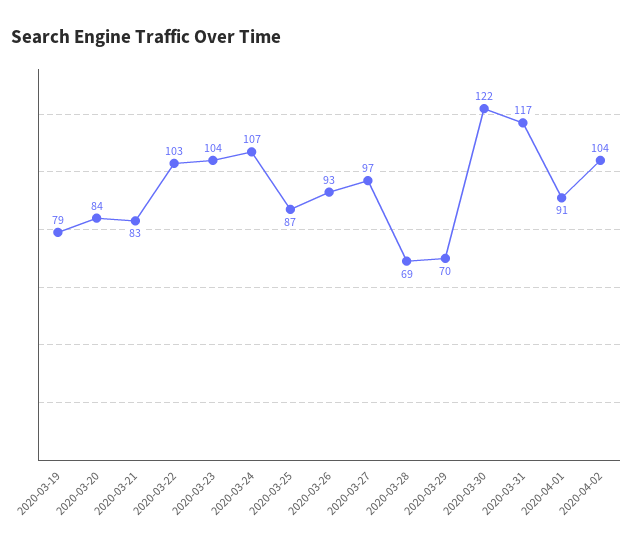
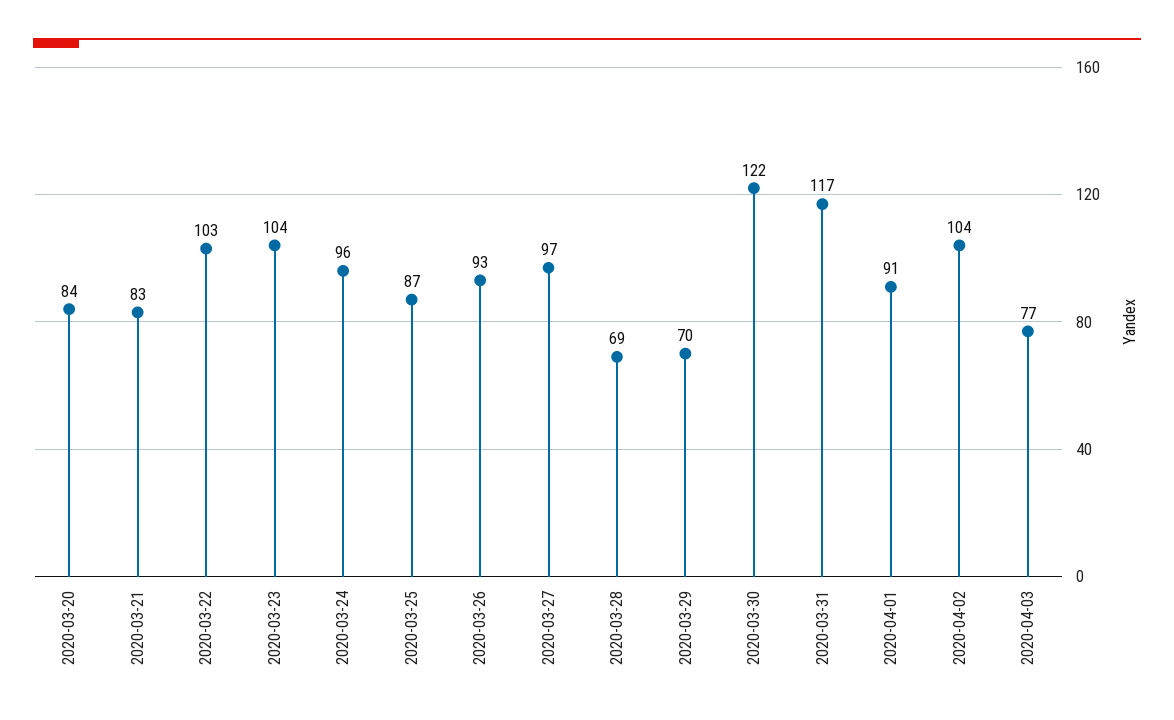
2020-03-19: 79 -> none
2020-03-24: 107 -> 96
2020-04-03: none -> 77

